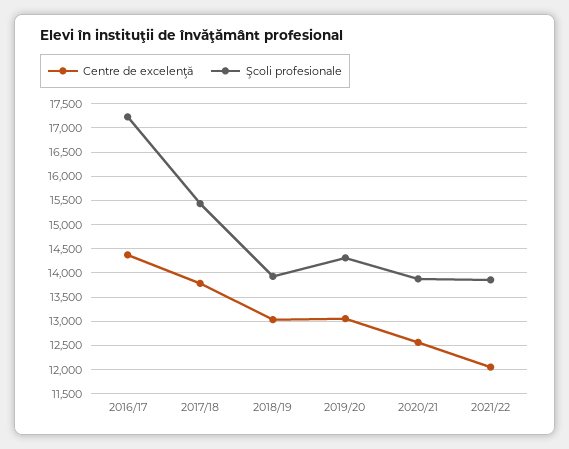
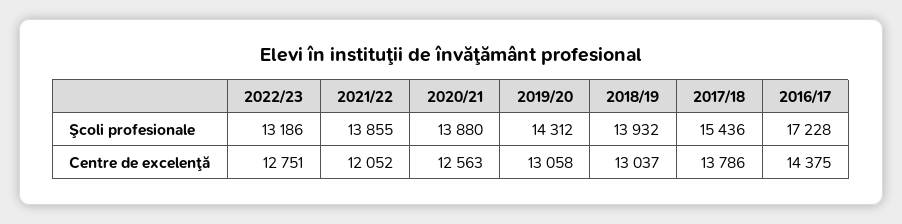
Şcoli profesionale, 2022/23: none -> 13186
Centre de excelenţă, 2022/23: none -> 12751

